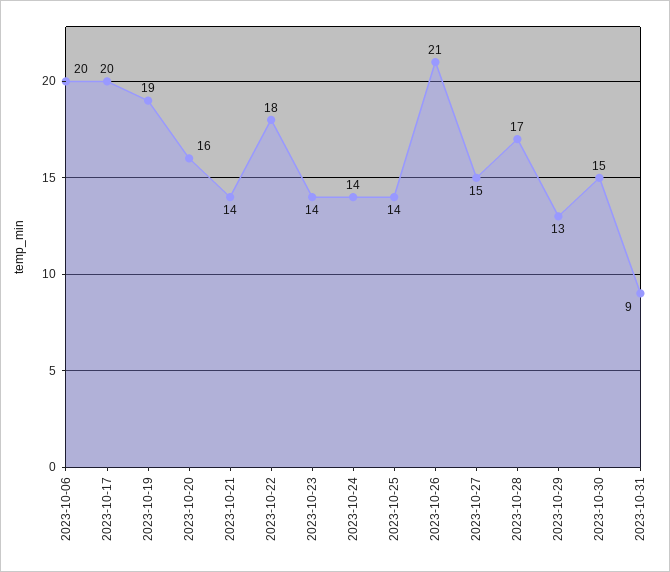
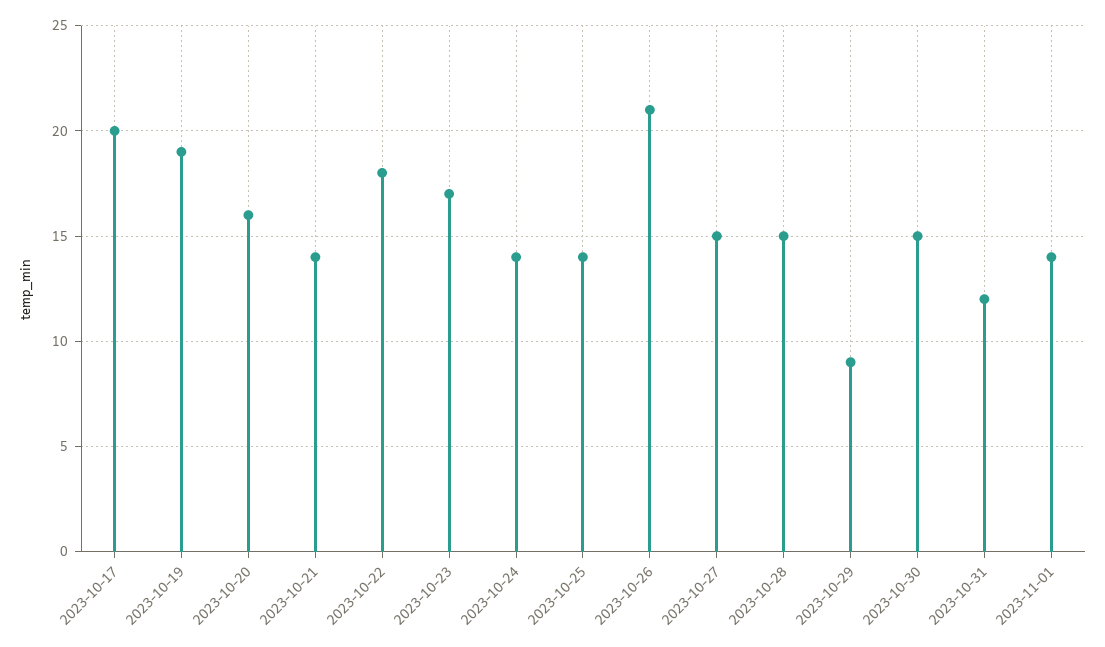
2023-10-06: 20 -> none
2023-10-23: 14 -> 17
2023-10-28: 17 -> 15
2023-10-29: 13 -> 9
2023-10-31: 9 -> 12
2023-11-01: none -> 14

